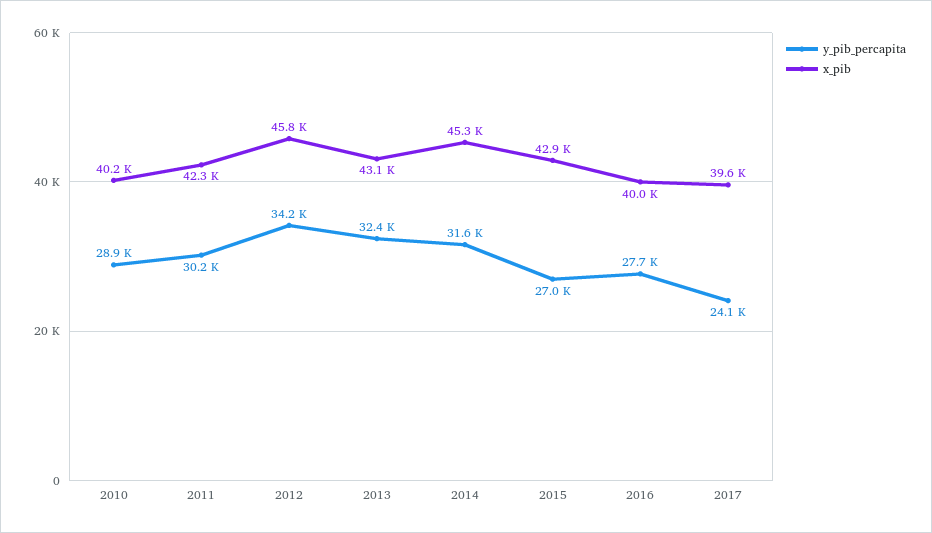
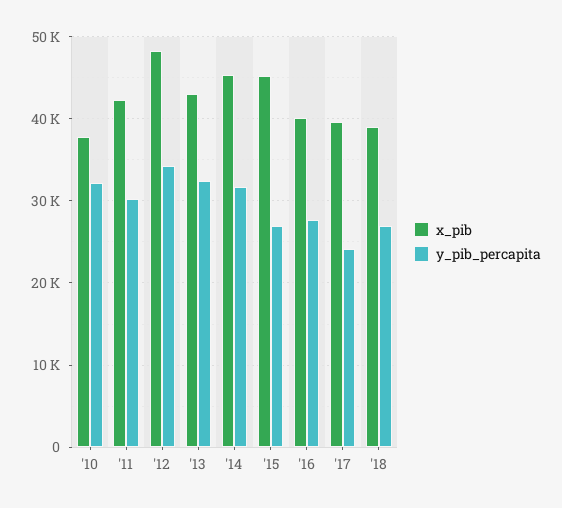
y_pib_percapita, 2010: 28900 -> 32000
x_pib, 2010: 40200 -> 38000
x_pib, 2012: 45800 -> 48000
x_pib, 2015: 42900 -> 45000
x_pib, '18: none -> 39000
y_pib_percapita, '18: none -> 27000

